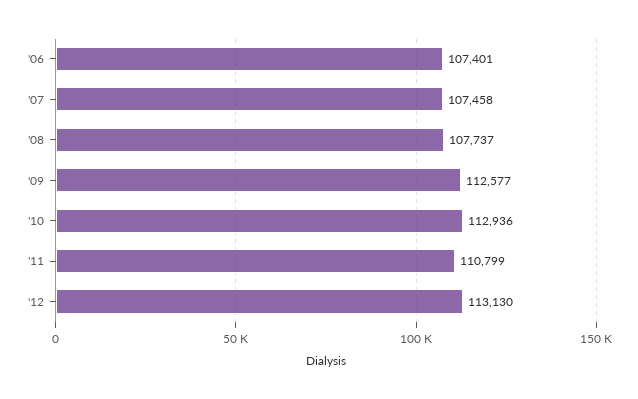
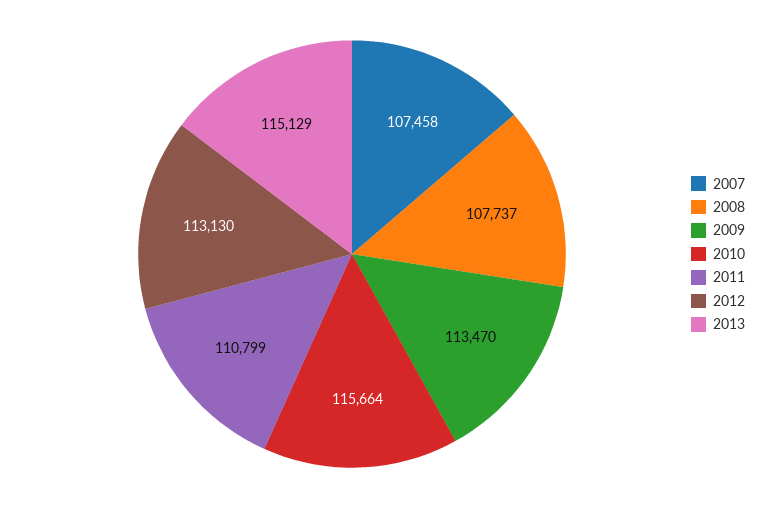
'06: 107401 -> none
'09: 112577 -> 113470
'10: 112936 -> 115664
2013: none -> 115129

